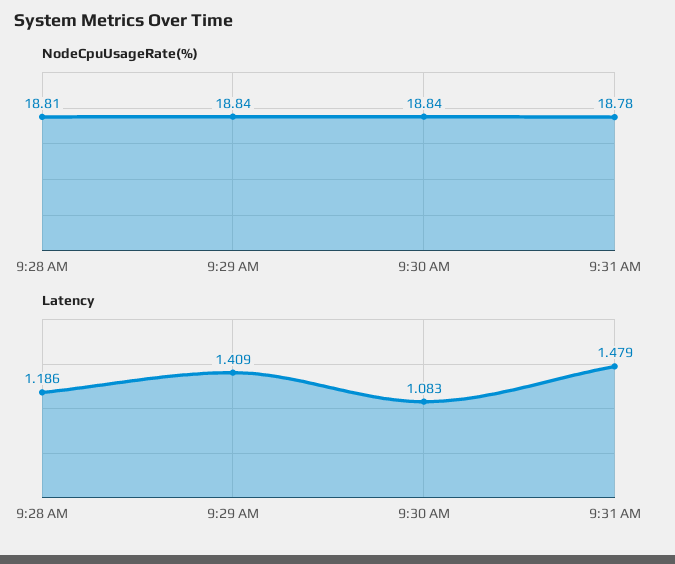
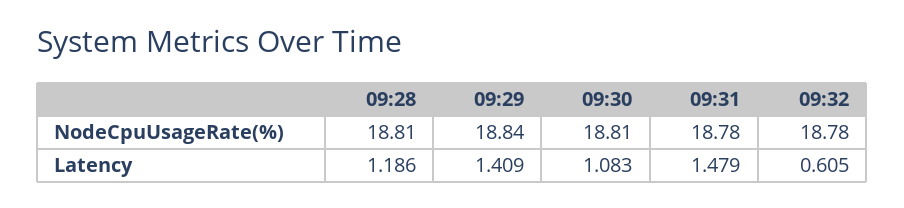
NodeCpuUsageRate(%), 9:30 AM: 18.84 -> 18.81
NodeCpuUsageRate(%), 09:32: none -> 18.78
Latency, 09:32: none -> 0.605

